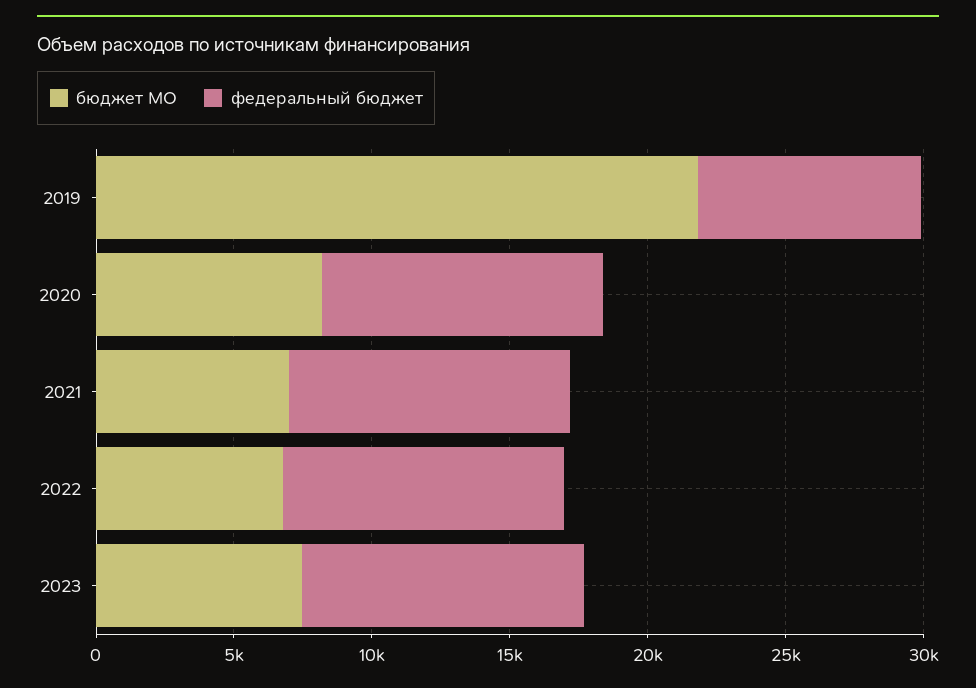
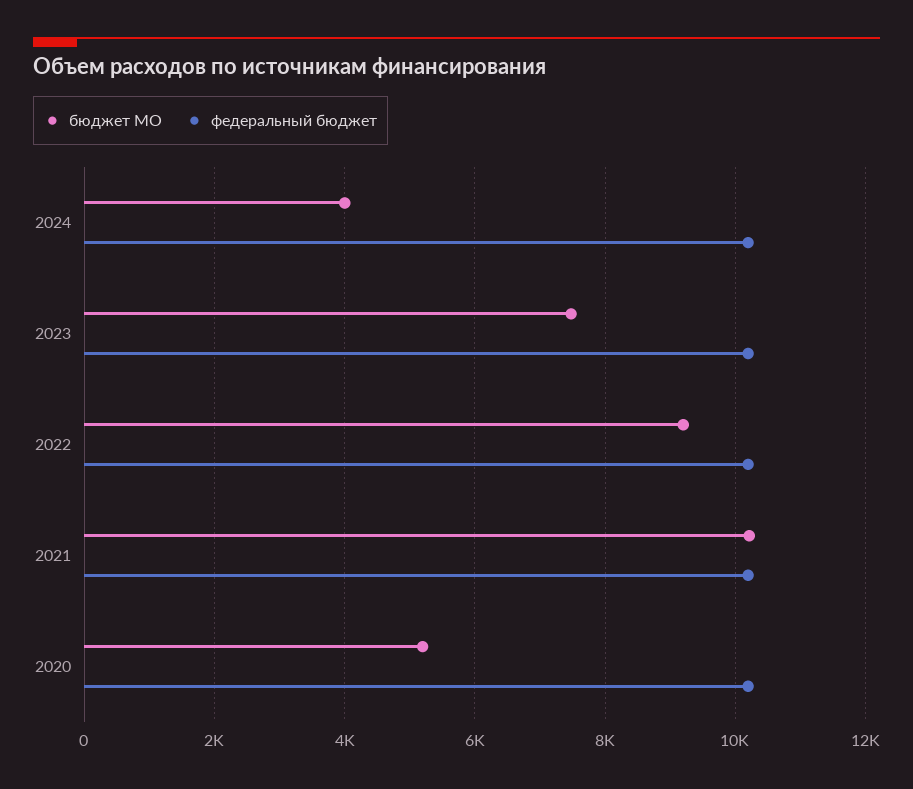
бюджет МО, 2019: 22000 -> none
федеральный бюджет, 2019: 8000 -> none
бюджет МО, 2020: 8000 -> 5200
бюджет МО, 2021: 7000 -> 10200
бюджет МО, 2022: 7000 -> 9200
бюджет МО, 2024: none -> 4000
федеральный бюджет, 2024: none -> 10200

